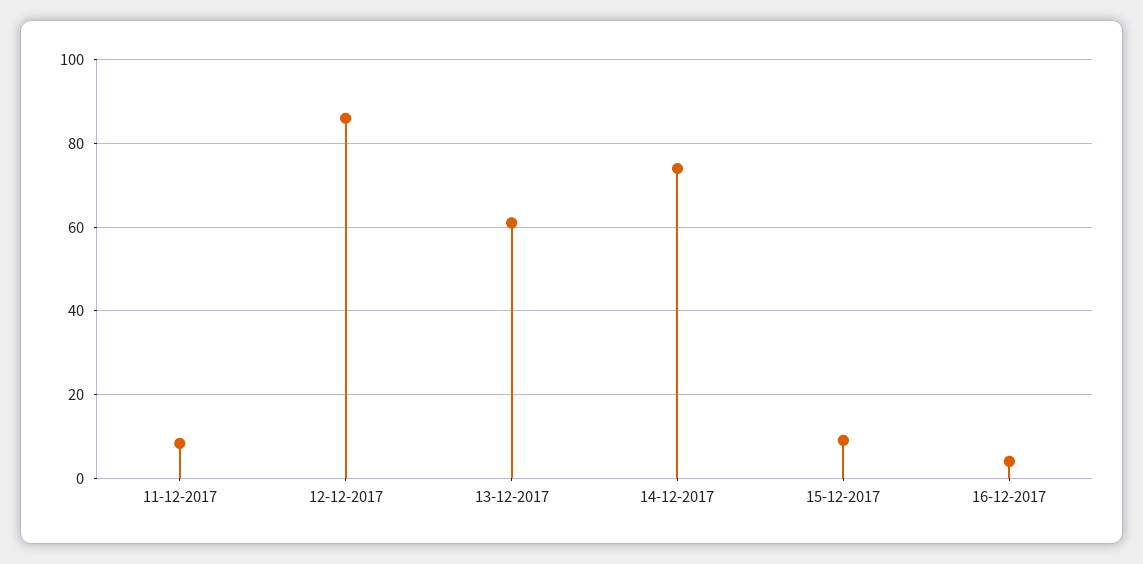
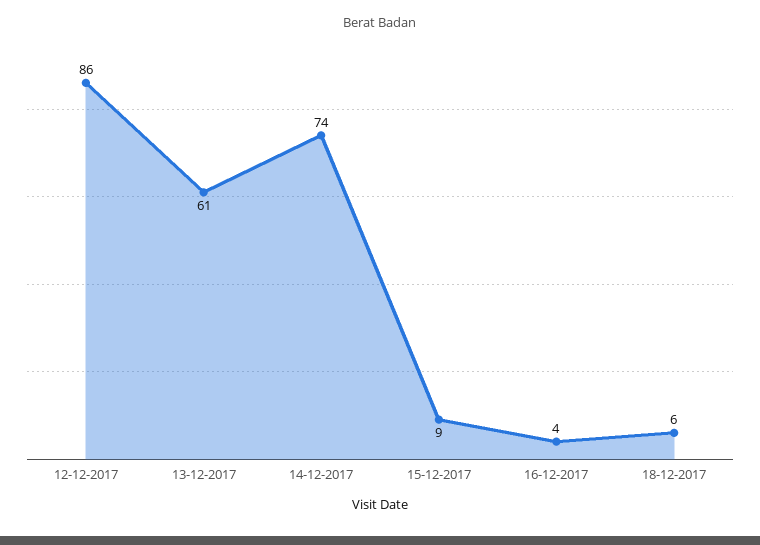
11-12-2017: 8 -> none
18-12-2017: none -> 6

